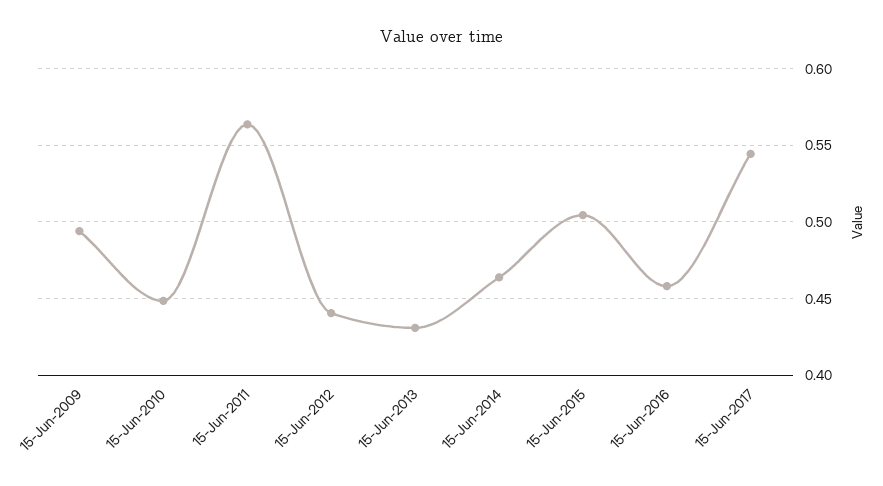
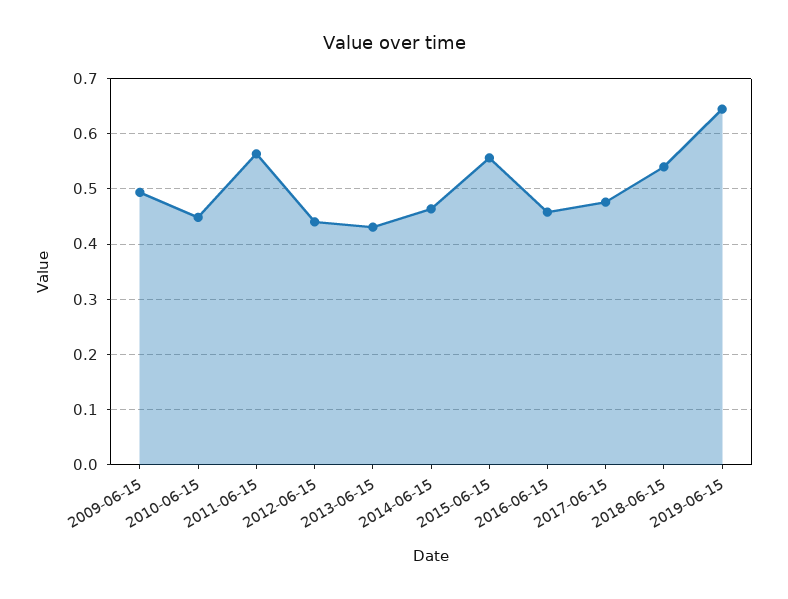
15-Jun-2015: 0.505 -> 0.56
15-Jun-2017: 0.545 -> 0.48
2018-06-15: none -> 0.54
2019-06-15: none -> 0.64

